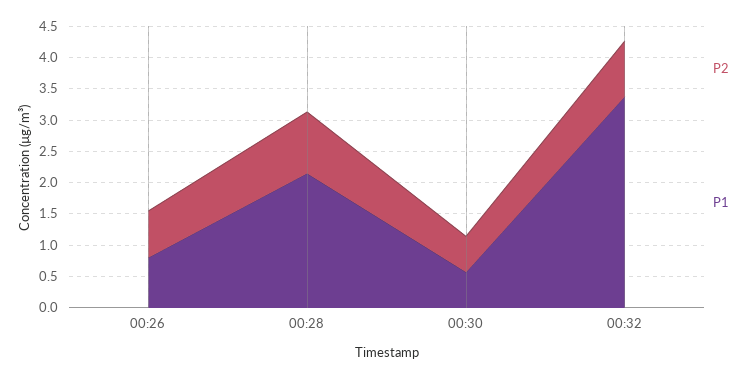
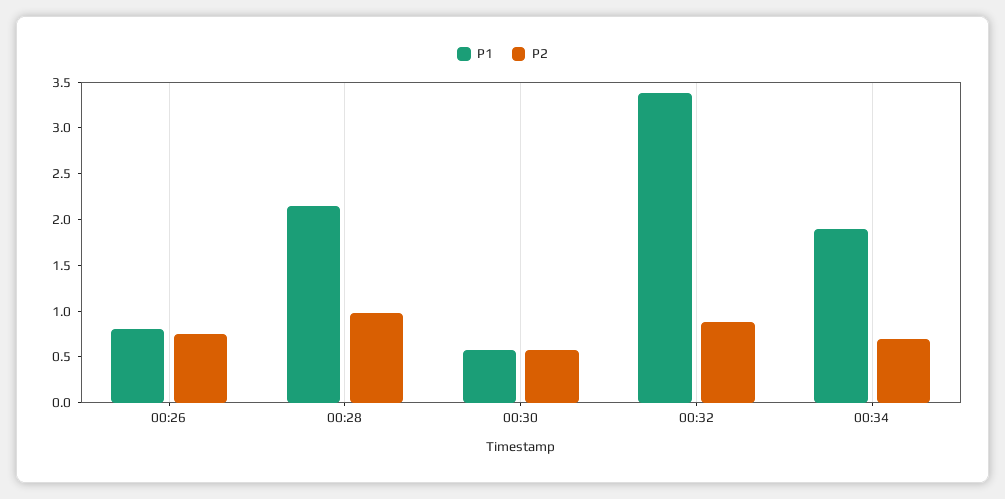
P1, 00:34: none -> 1.9
P2, 00:34: none -> 0.7

